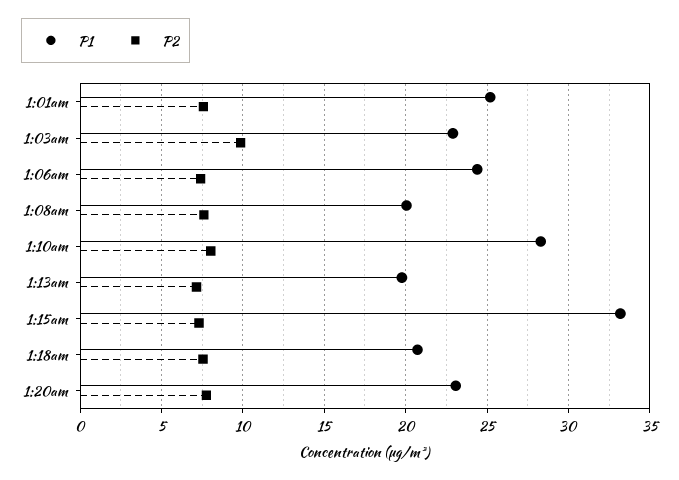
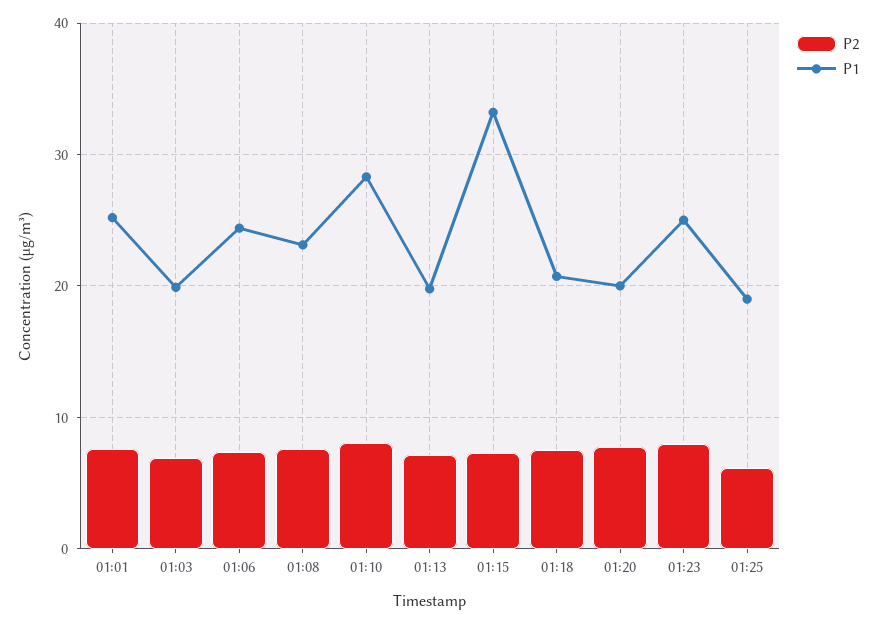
P1, 1:03am: 23 -> 20
P2, 1:03am: 10 -> 7
P1, 1:08am: 20 -> 23
P1, 1:20am: 23 -> 20
P2, 01:23: none -> 8
P1, 01:23: none -> 25
P2, 01:25: none -> 6
P1, 01:25: none -> 19

